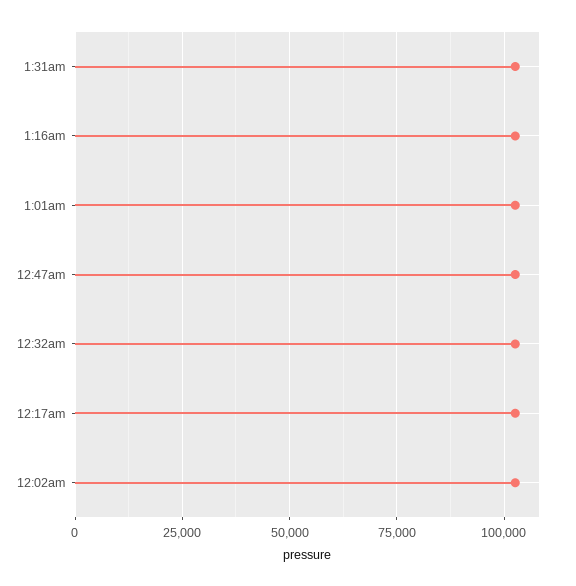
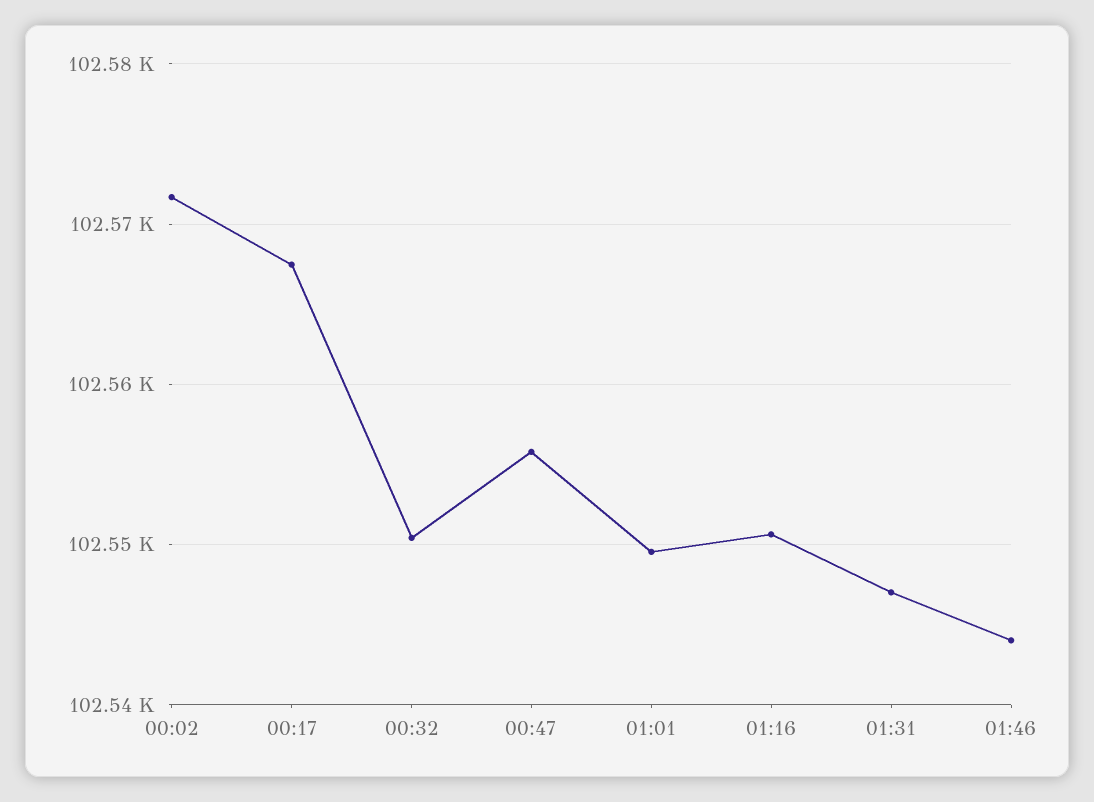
01:46: none -> 102544

